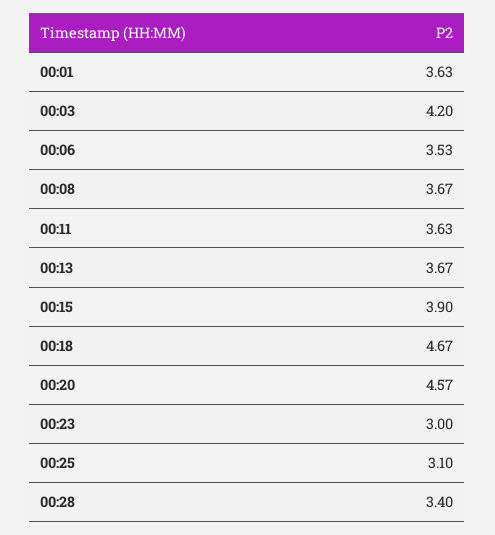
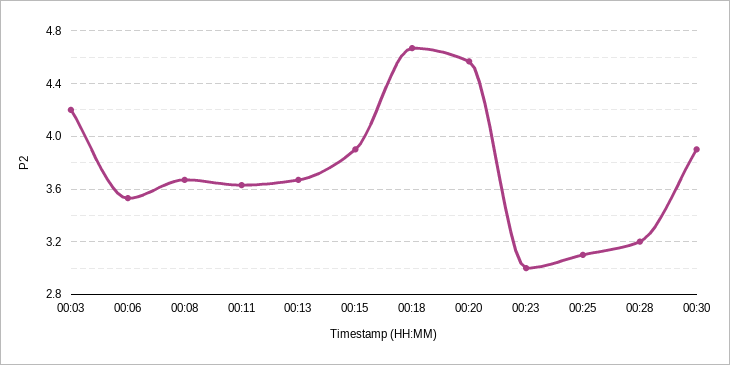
00:01: 3.63 -> none
00:28: 3.4 -> 3.2
00:30: none -> 3.9

